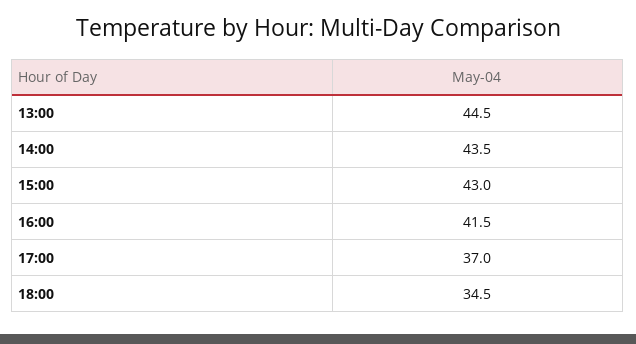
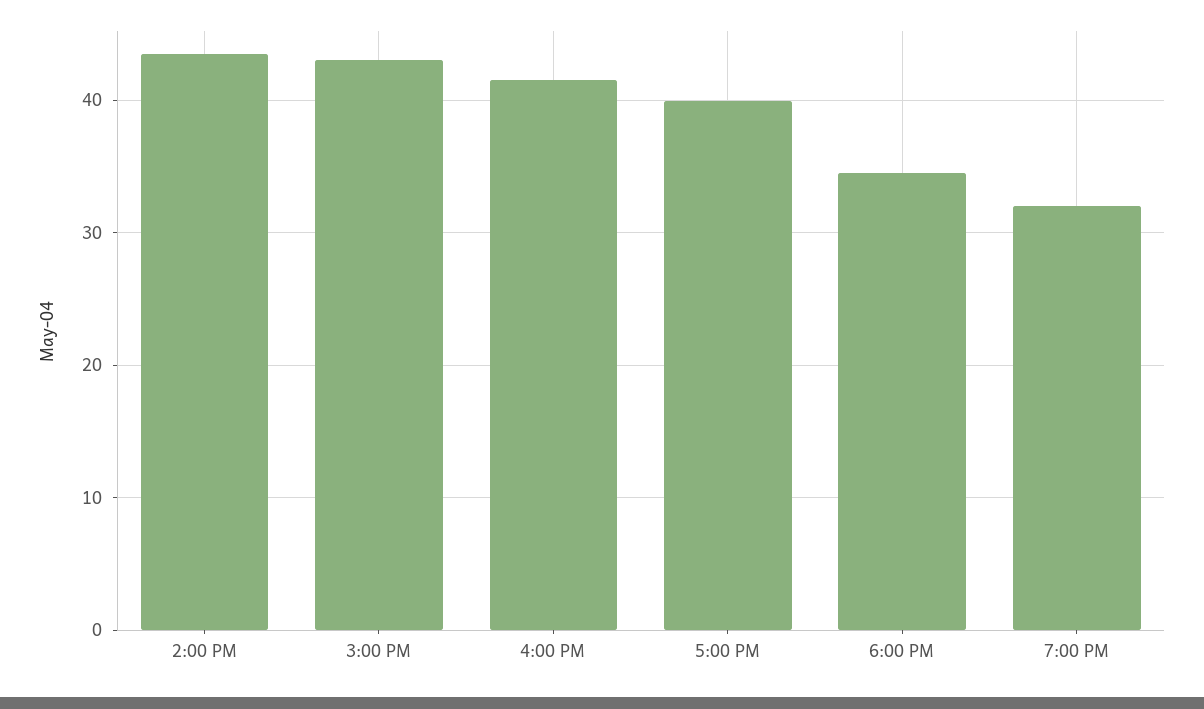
13:00: 44.5 -> none
17:00: 37 -> 40
7:00 PM: none -> 32

